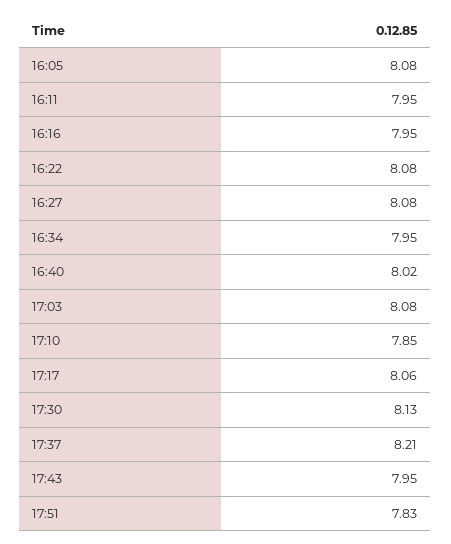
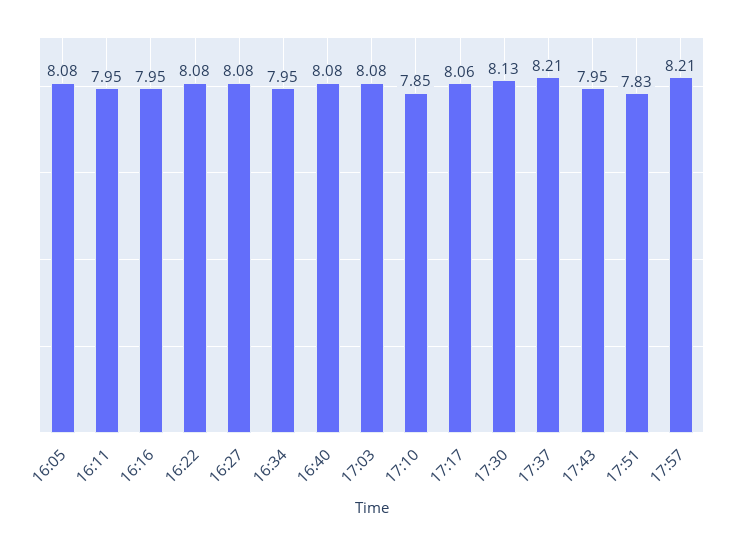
16:40: 8.02 -> 8.08
17:57: none -> 8.21

